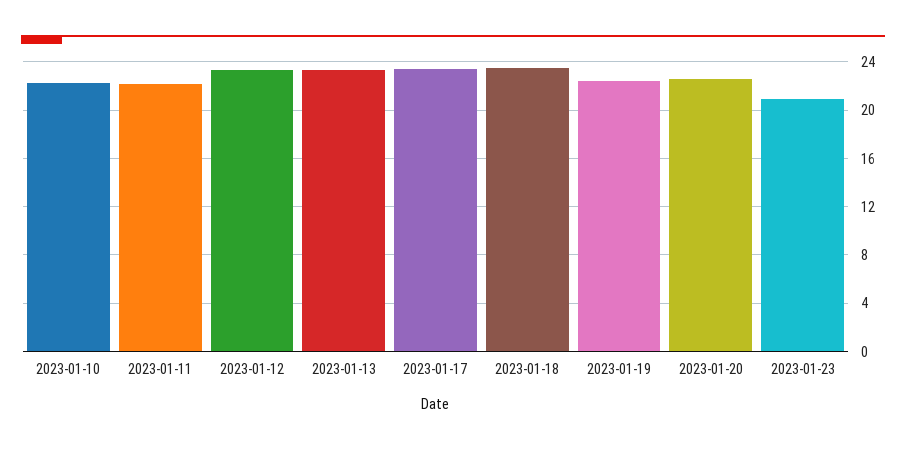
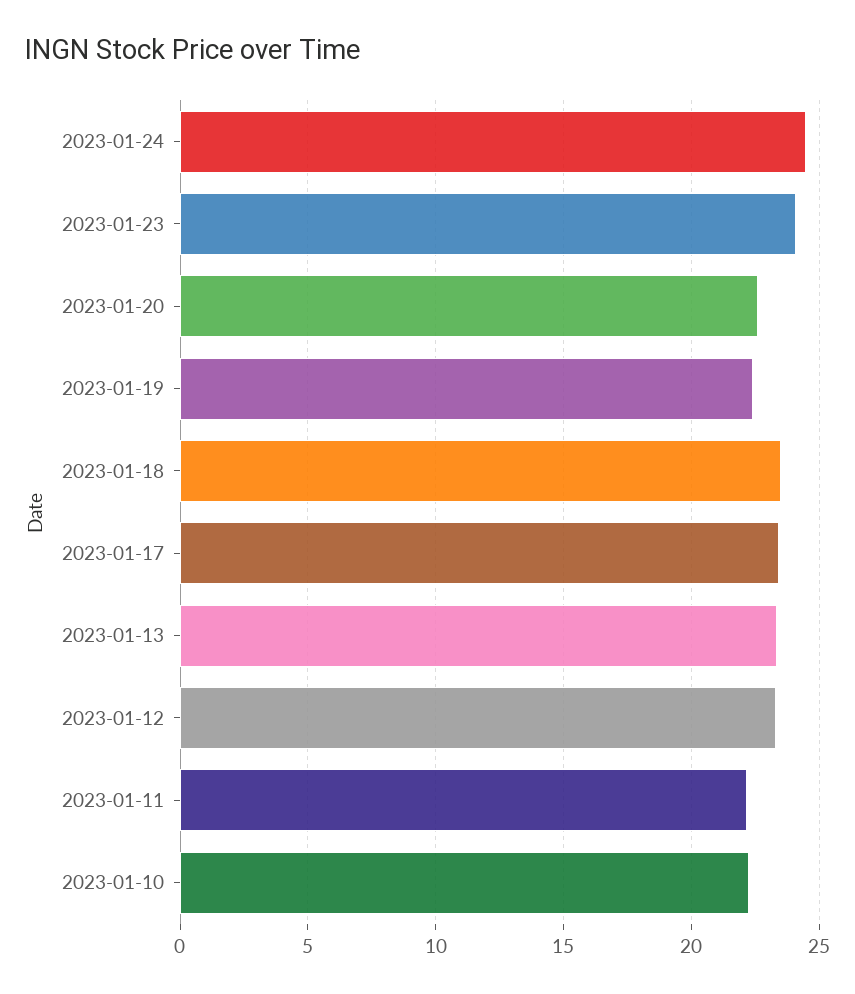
2023-01-23: 21 -> 24
2023-01-24: none -> 24.5

